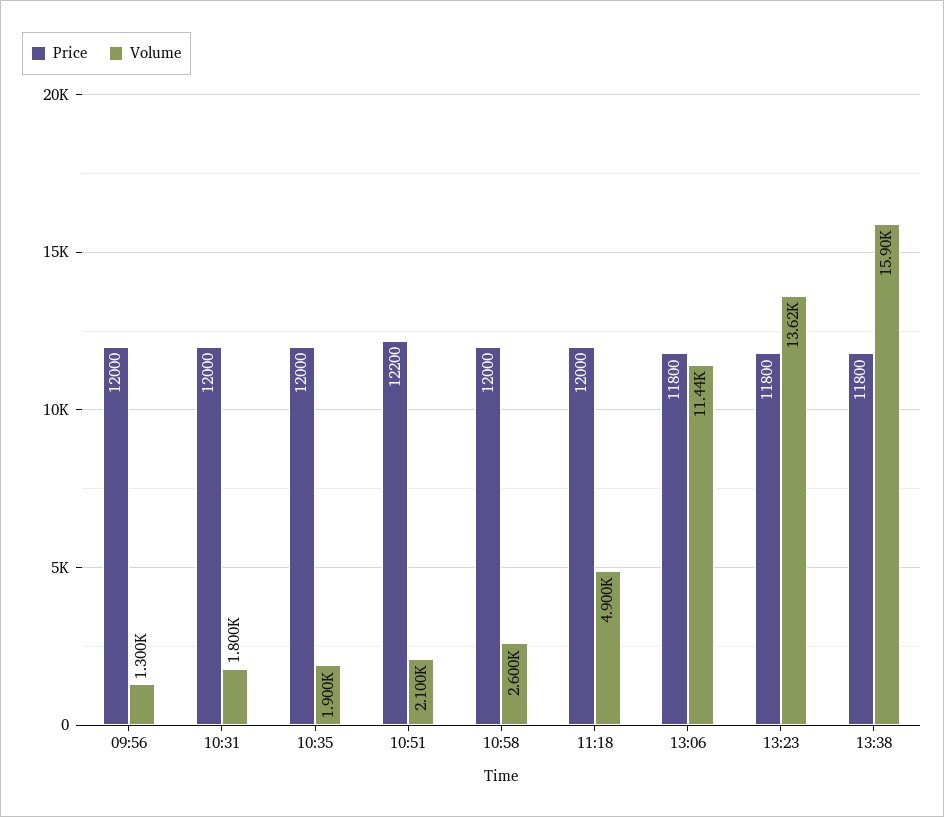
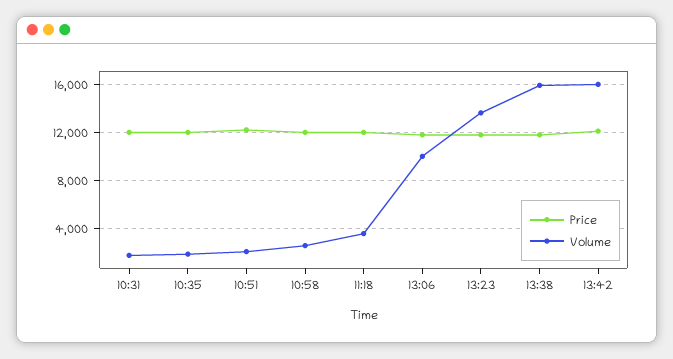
Price, 09:56: 12000 -> none
Volume, 09:56: 1300 -> none
Volume, 11:18: 4900 -> 3500
Volume, 13:06: 11440 -> 10000
Price, 13:42: none -> 12000
Volume, 13:42: none -> 16000

